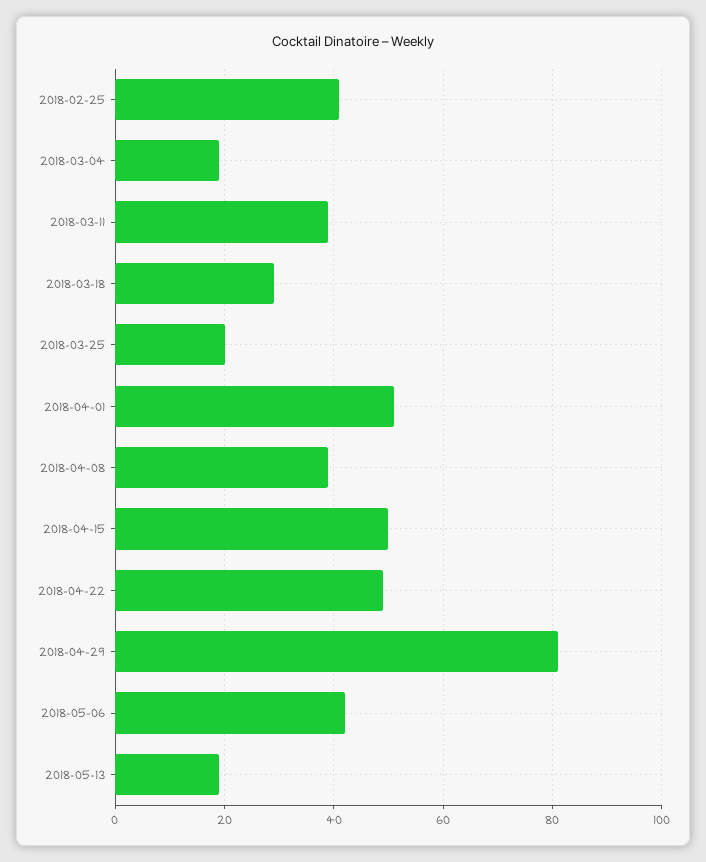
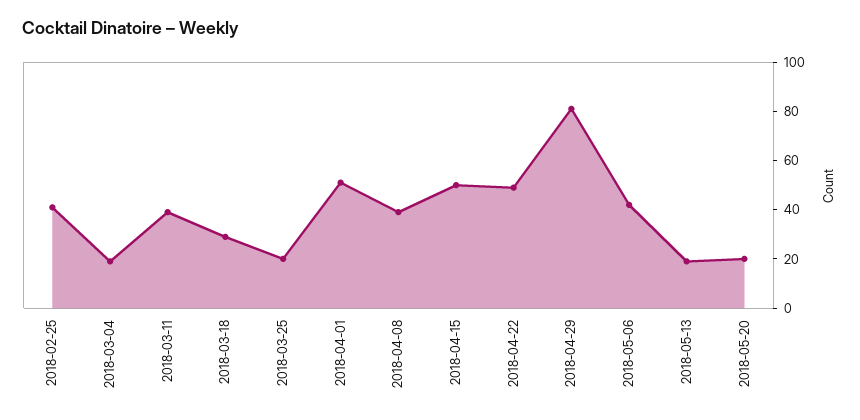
2018-05-20: none -> 20

